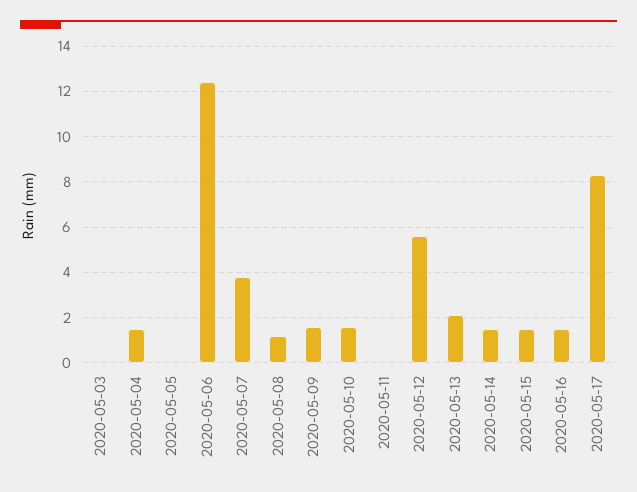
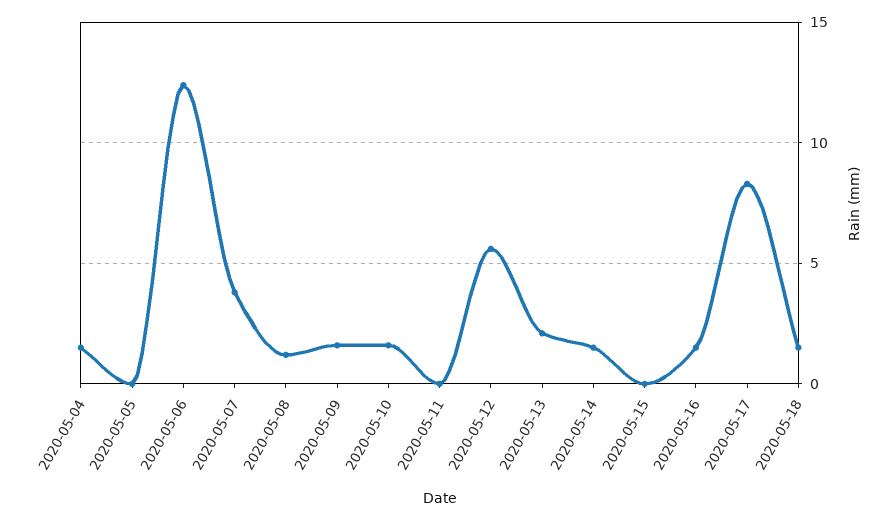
2020-05-03: 0 -> none
2020-05-15: 1.5 -> 0
2020-05-18: none -> 1.5

